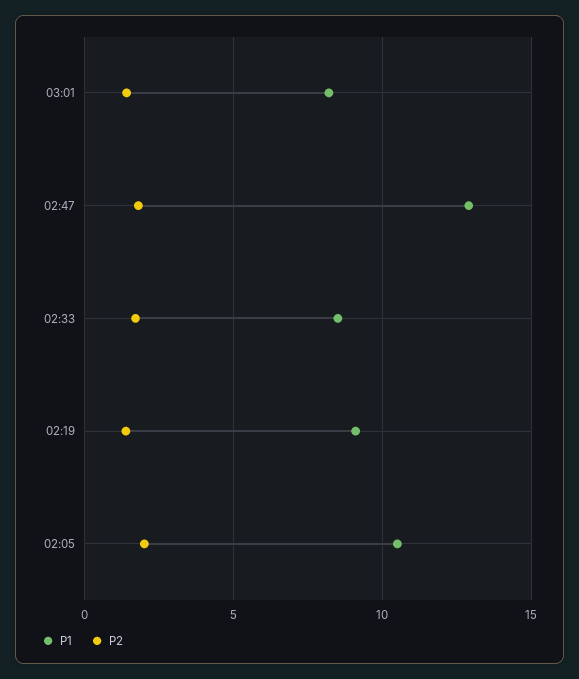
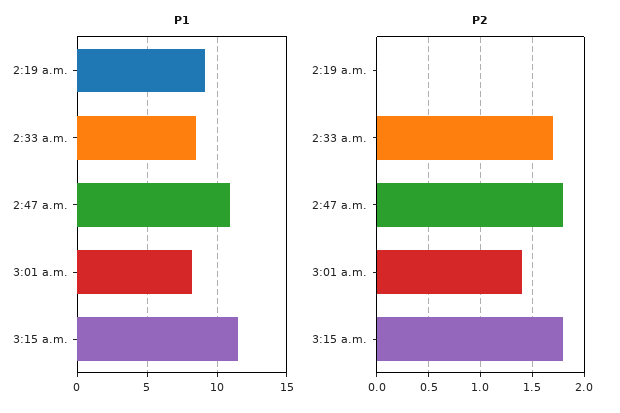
P1, 02:47: 13 -> 11
P2, 02:19: 1.5 -> 0
P1, 02:05: 10.5 -> none
P2, 02:05: 2 -> none
P1, 3:15 a.m.: none -> 11.5
P2, 3:15 a.m.: none -> 1.8

